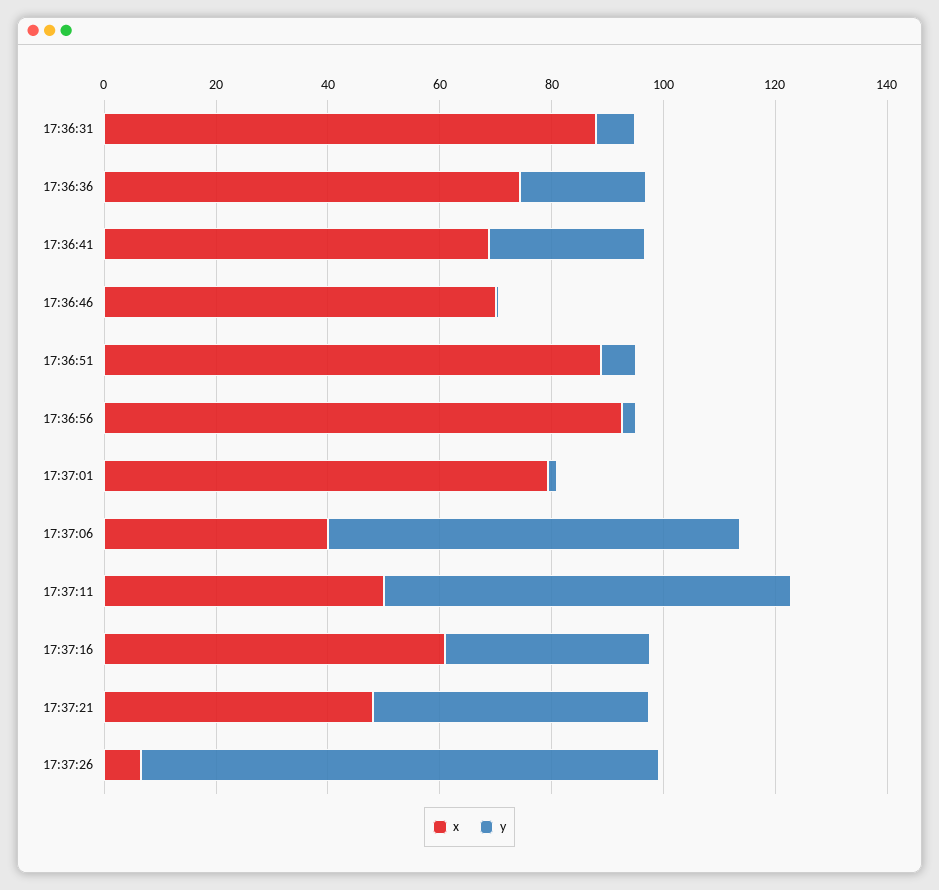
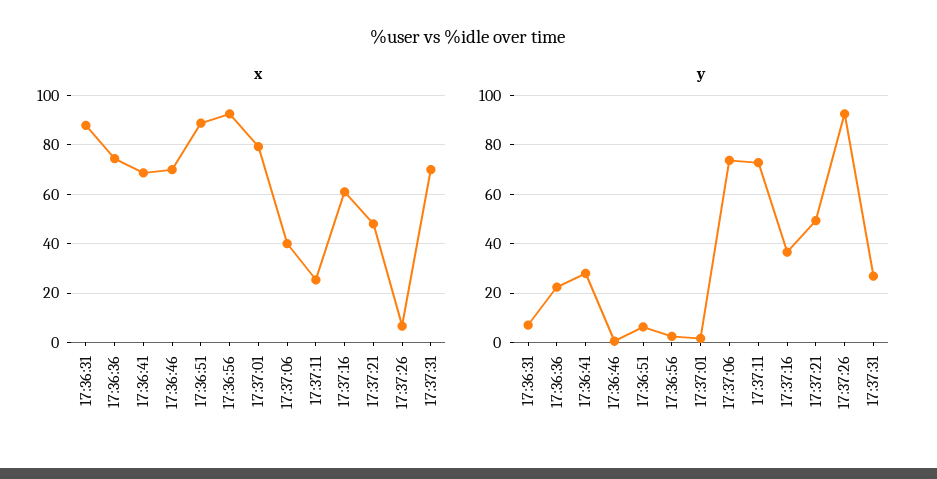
x, 17:37:11: 50 -> 25
x, 17:37:31: none -> 70
y, 17:37:31: none -> 27.5

